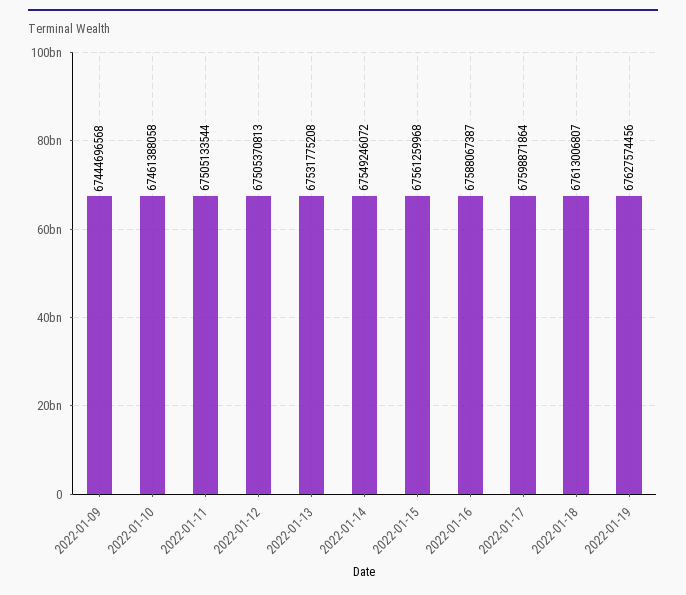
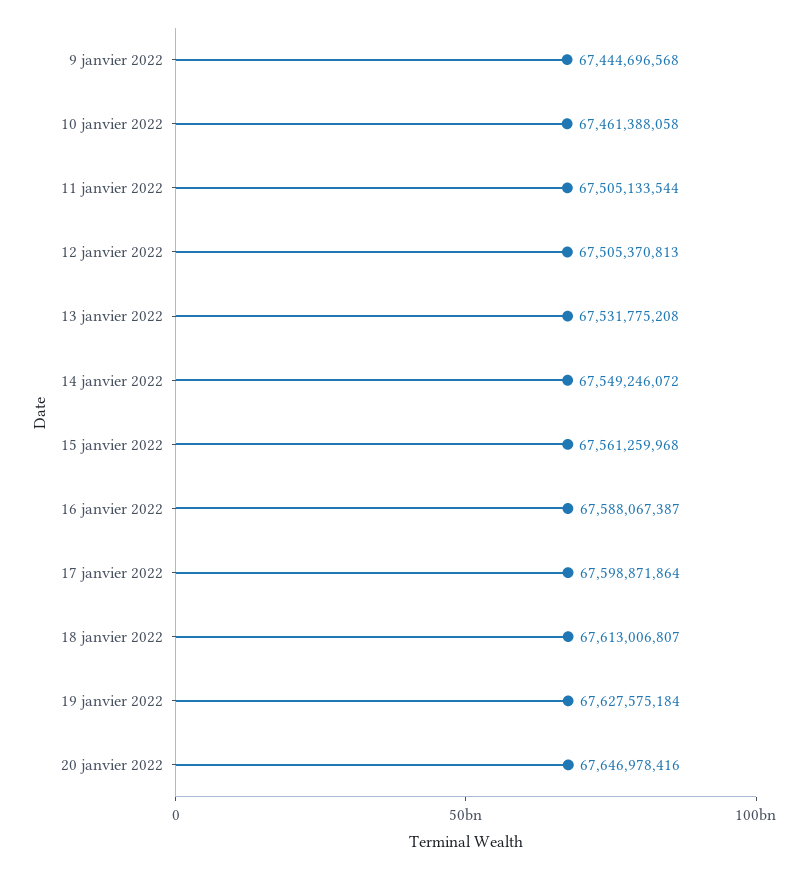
2022-01-19: 67627574456 -> 67627575184
20 janvier 2022: none -> 67646978416

